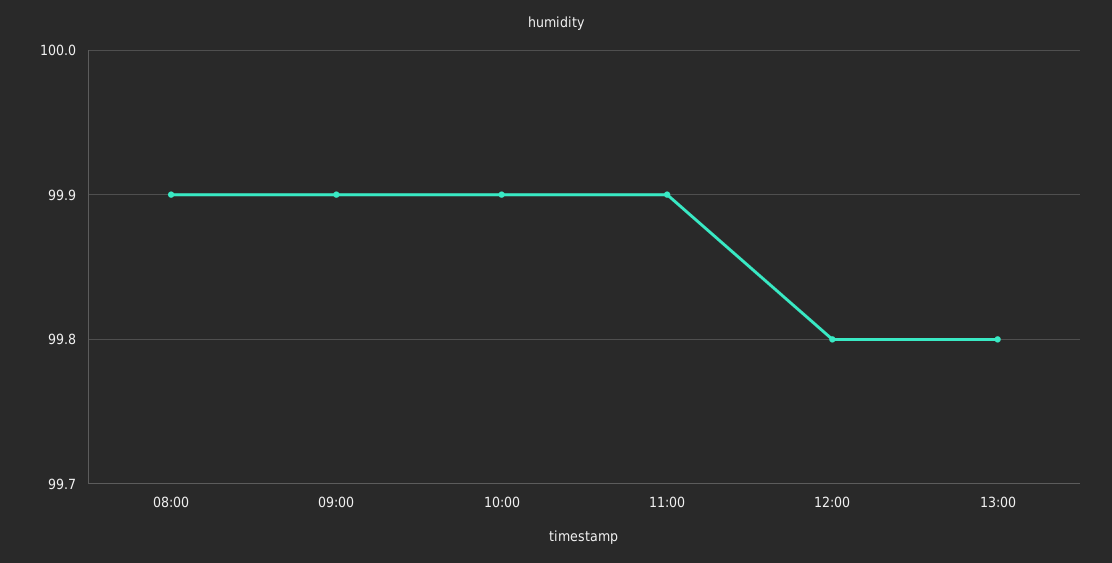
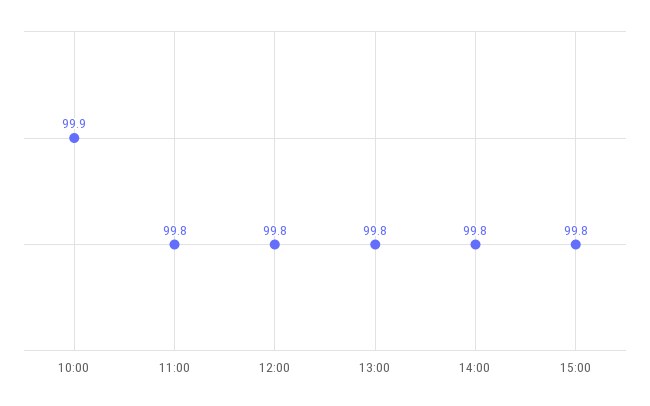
08:00: 99.9 -> none
09:00: 99.9 -> none
11:00: 99.9 -> 99.8
14:00: none -> 99.8
15:00: none -> 99.8

